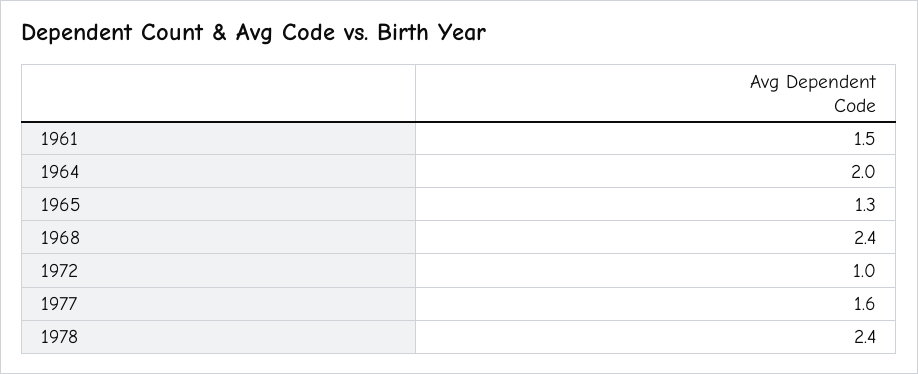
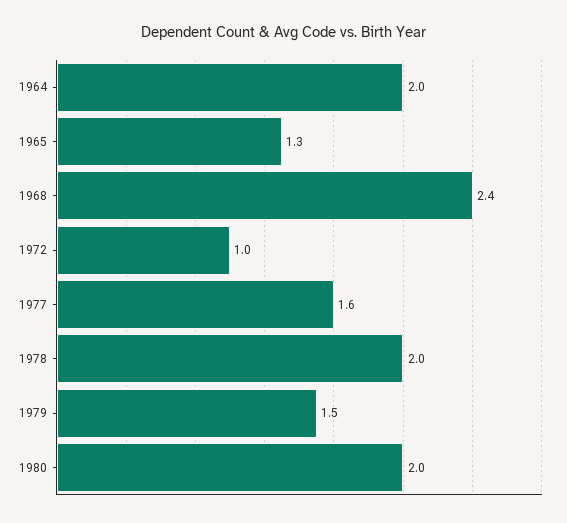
1961: 1.5 -> none
1978: 2.4 -> 2
1979: none -> 1.5
1980: none -> 2

